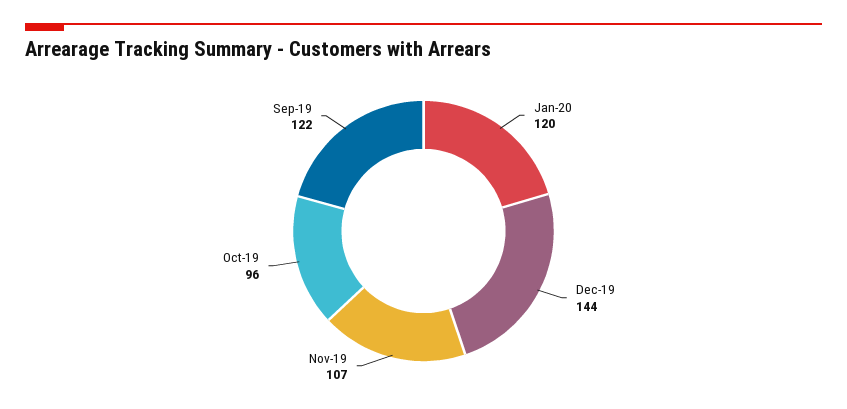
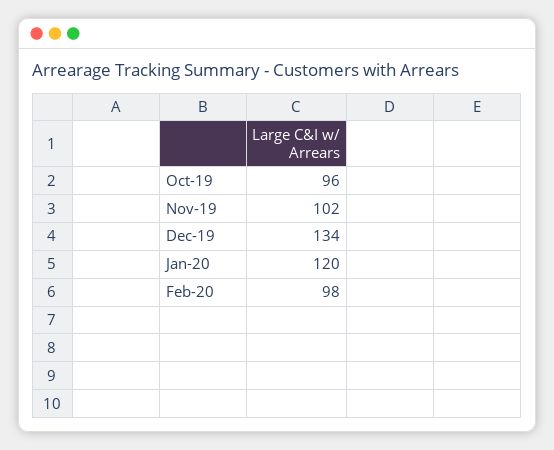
Dec-19: 144 -> 134
Nov-19: 107 -> 102
Sep-19: 122 -> none
Feb-20: none -> 98

